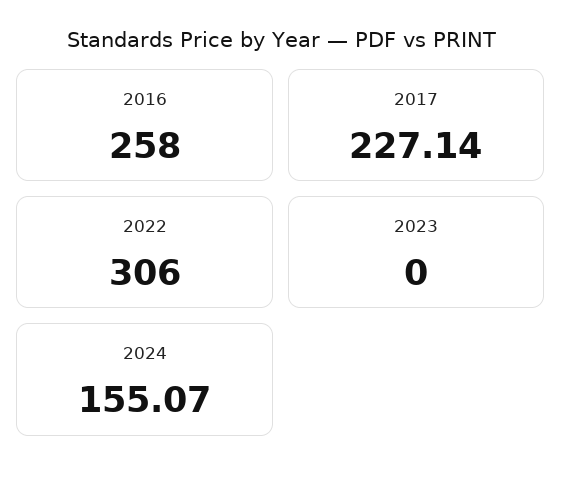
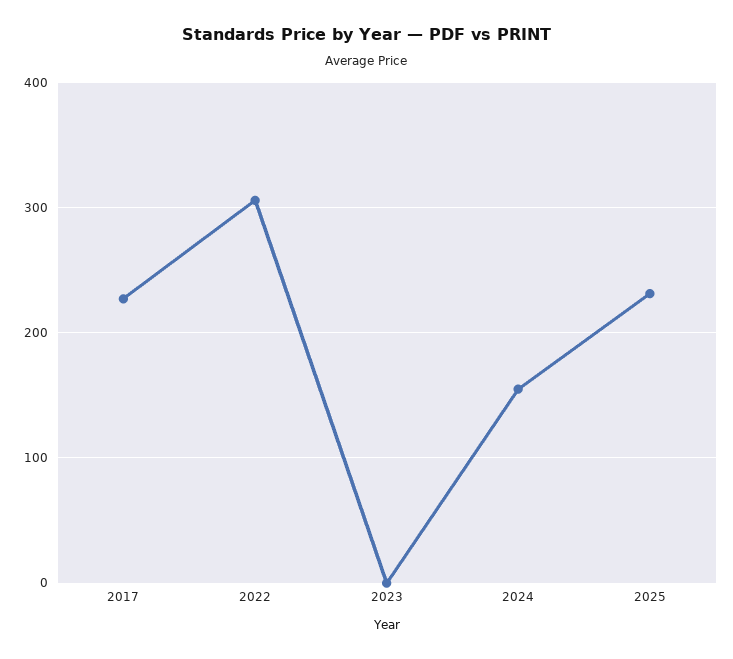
2016: 258 -> none
2025: none -> 230

